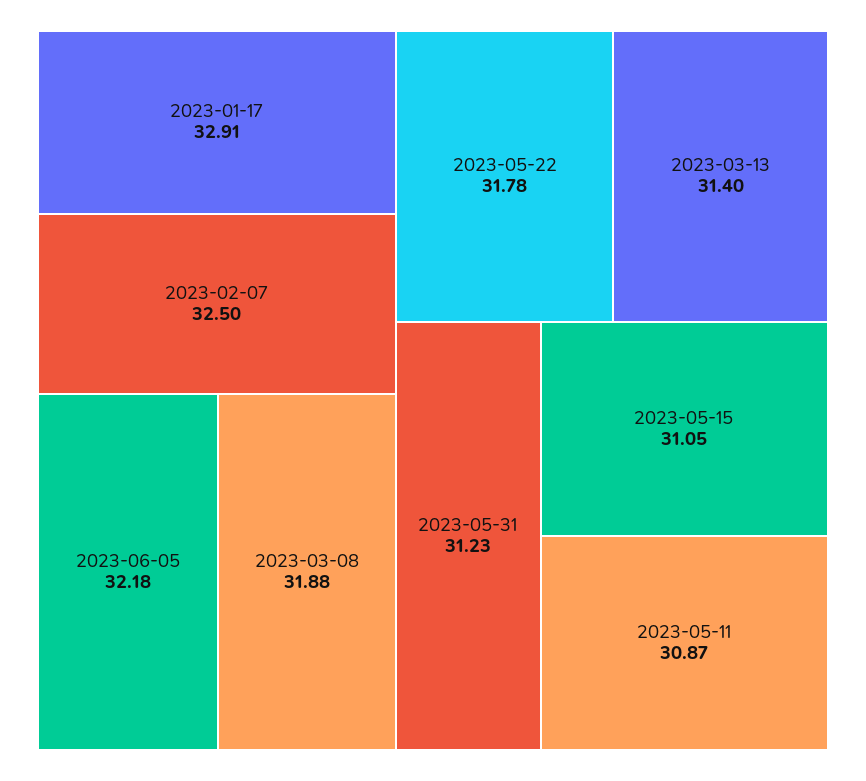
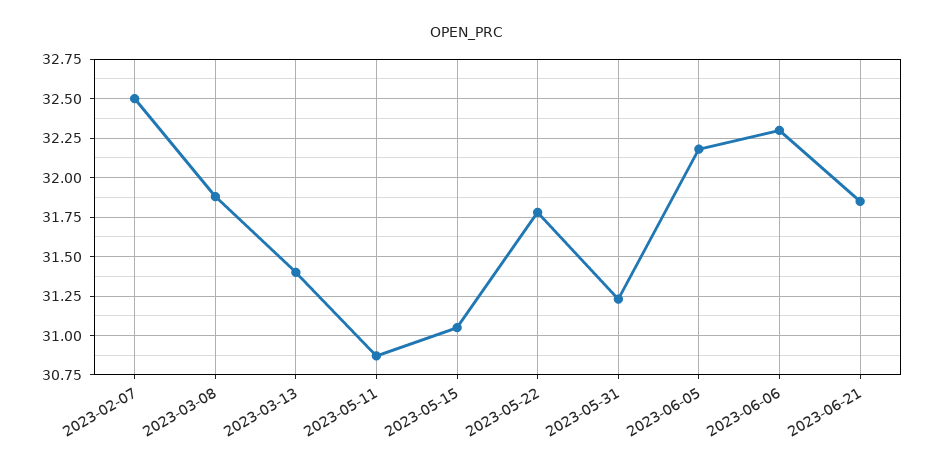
2023-01-17: 32.91 -> none
2023-06-06: none -> 32.3
2023-06-21: none -> 31.85

